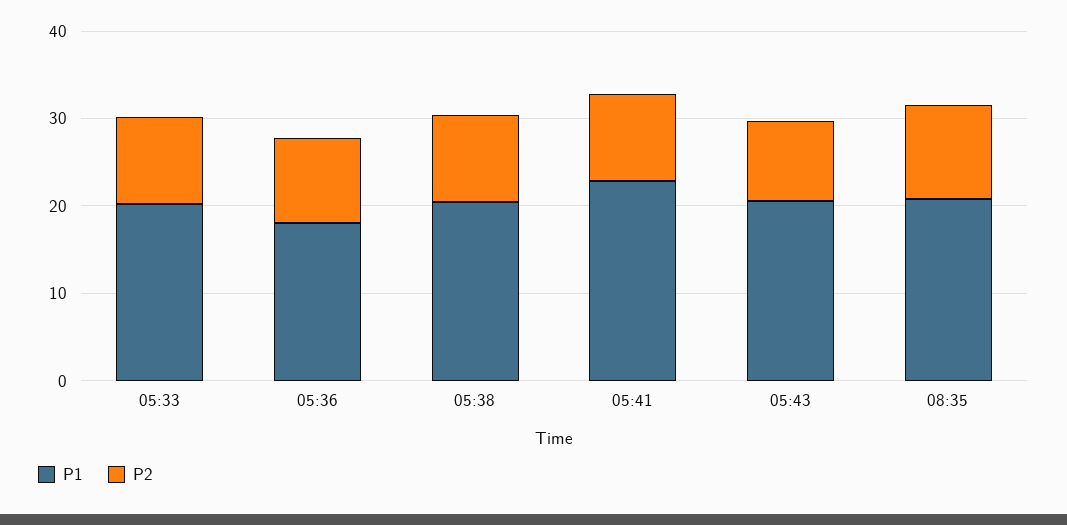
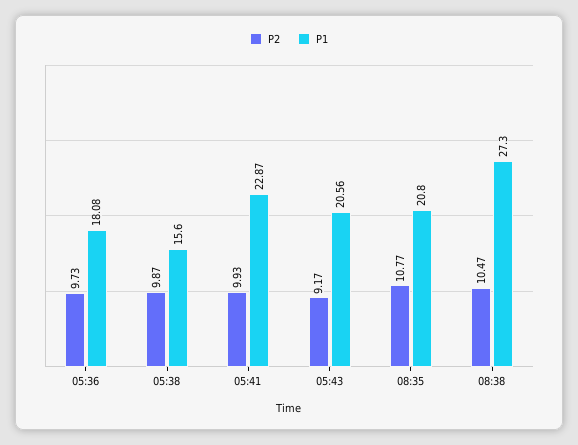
P1, 05:33: 20 -> none
P2, 05:33: 10 -> none
P1, 05:38: 20 -> 15.6
P2, 08:38: none -> 10.47
P1, 08:38: none -> 27.3

